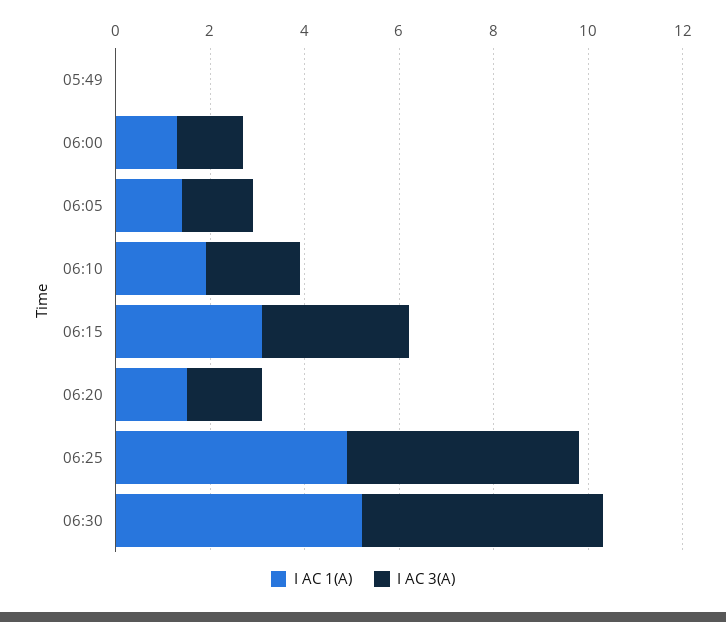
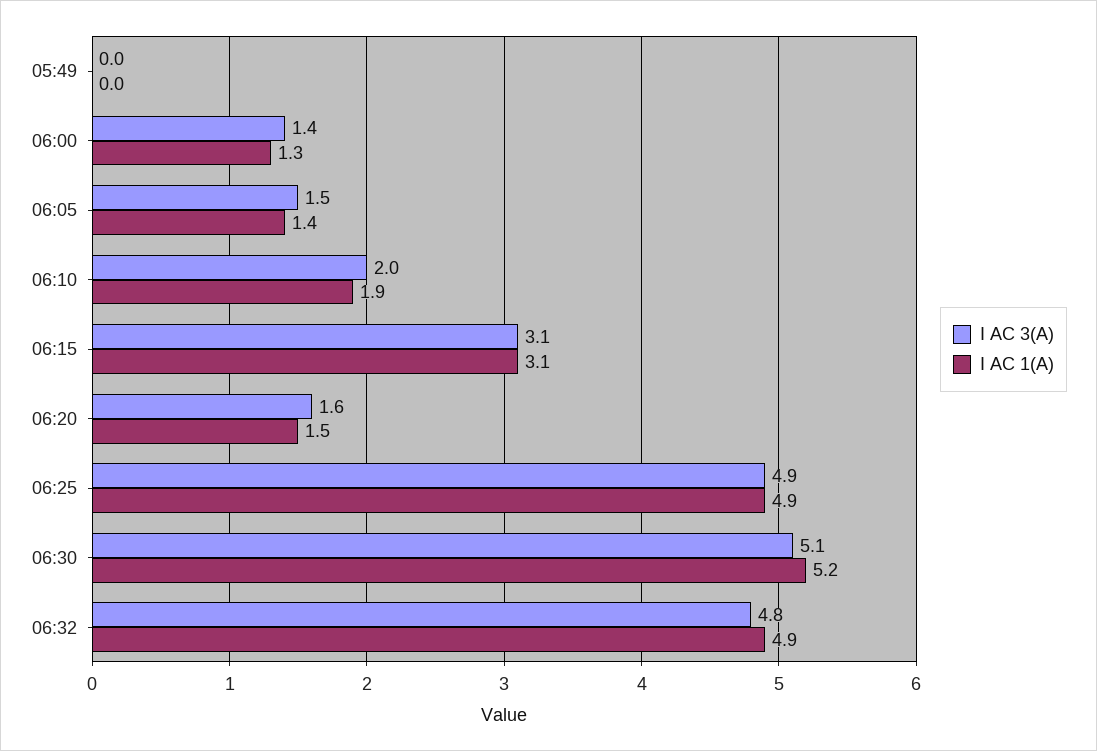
I AC 3(A), 06:32: none -> 4.8
I AC 1(A), 06:32: none -> 4.9

